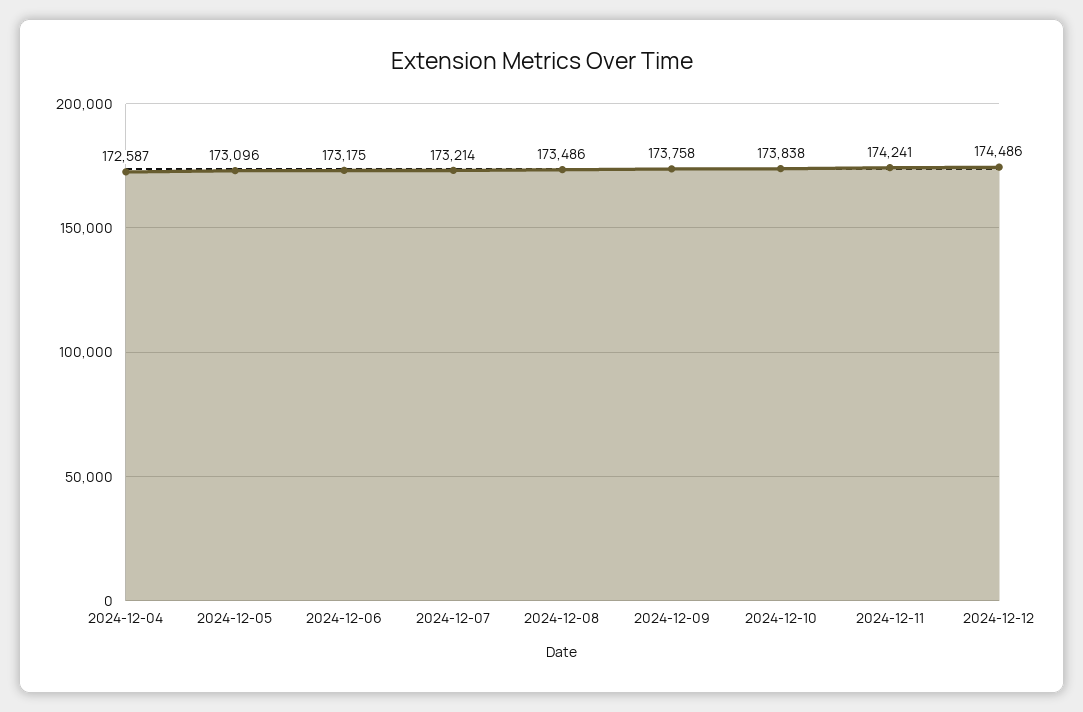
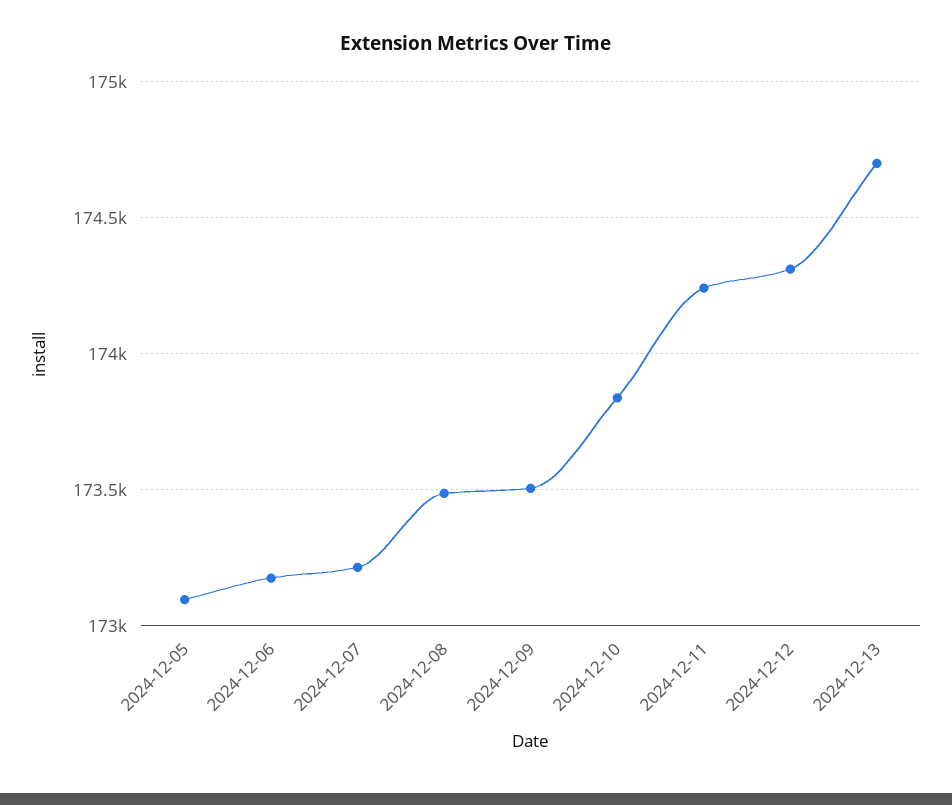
2024-12-04: 172587 -> none
2024-12-09: 173758 -> 173500
2024-12-12: 174486 -> 174300
2024-12-13: none -> 174700

